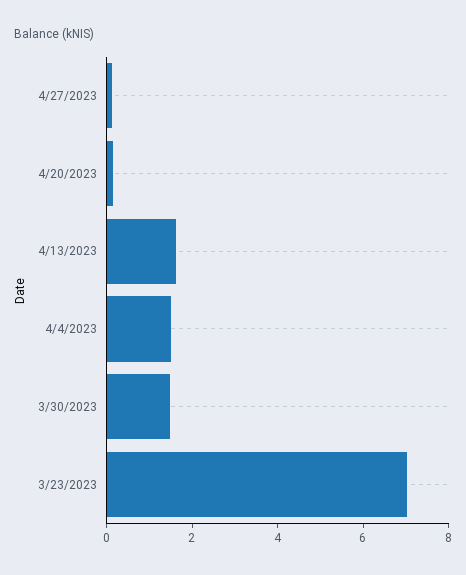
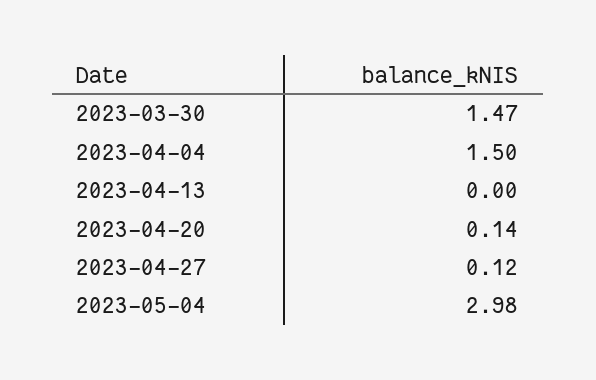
4/13/2023: 1.5 -> 0
3/23/2023: 7 -> none
2023-05-04: none -> 2.98

